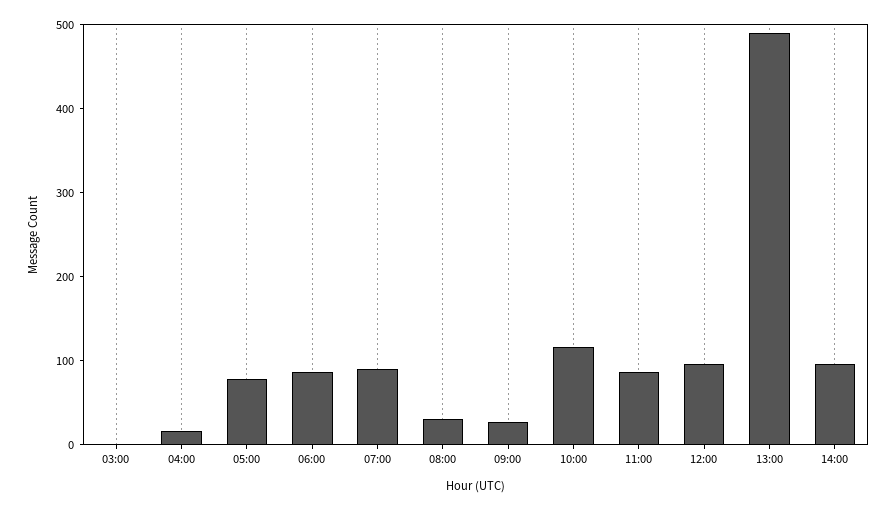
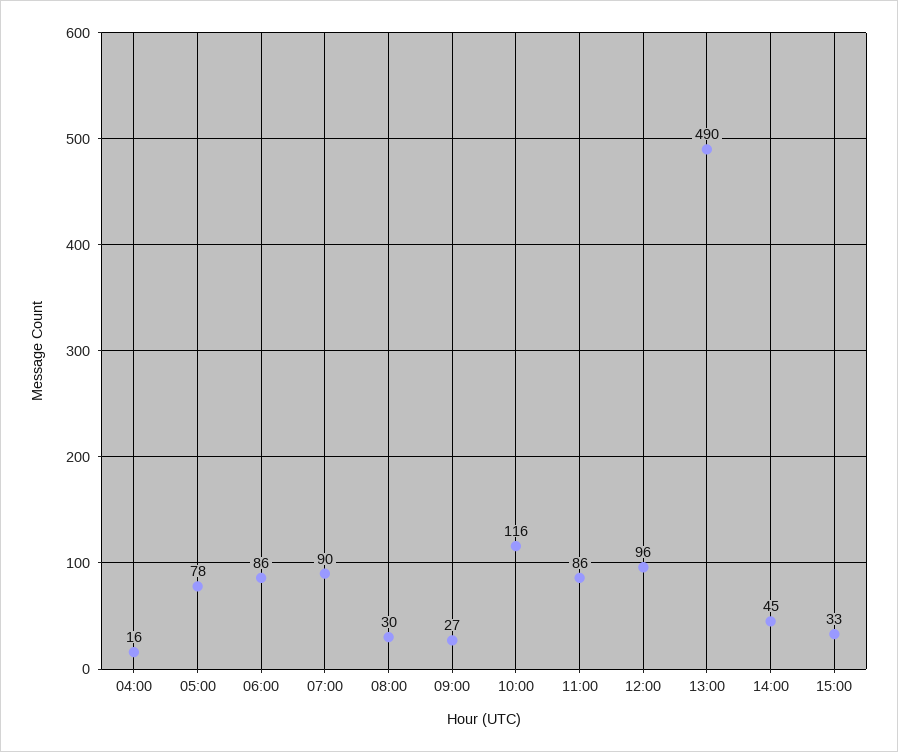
03:00: 0 -> none
14:00: 100 -> 45
15:00: none -> 33

